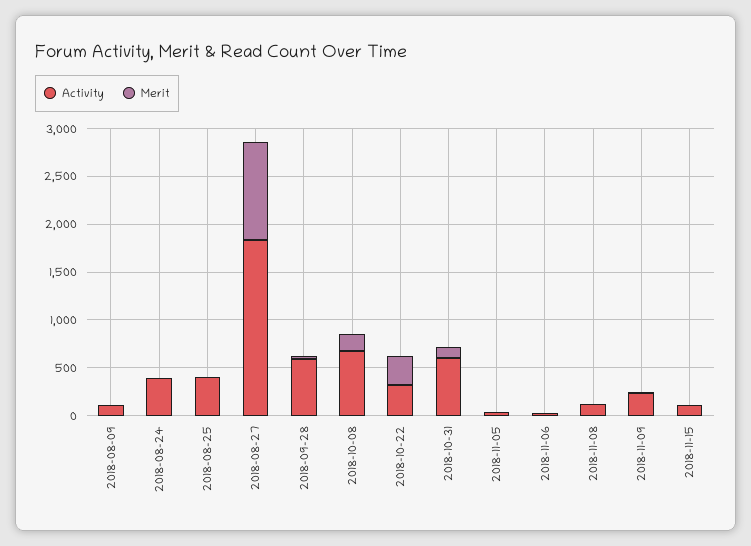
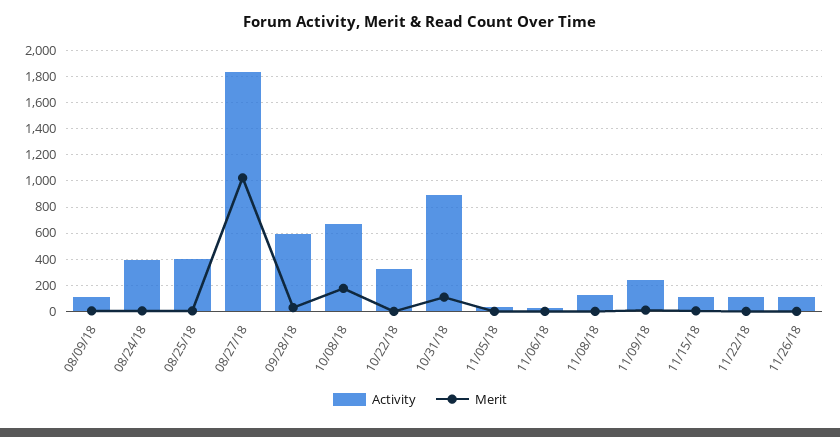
Merit, 2018-10-22: 300 -> 0
Activity, 2018-10-31: 600 -> 900
Activity, 11/22/18: none -> 100
Merit, 11/22/18: none -> 0
Activity, 11/26/18: none -> 100
Merit, 11/26/18: none -> 0

